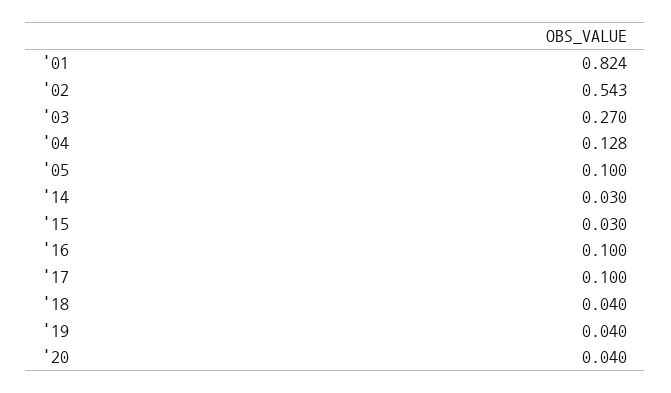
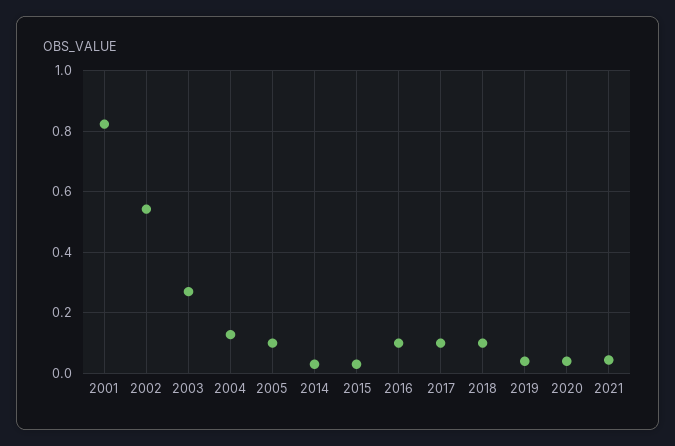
'18: 0.04 -> 0.1
2021: none -> 0.04

